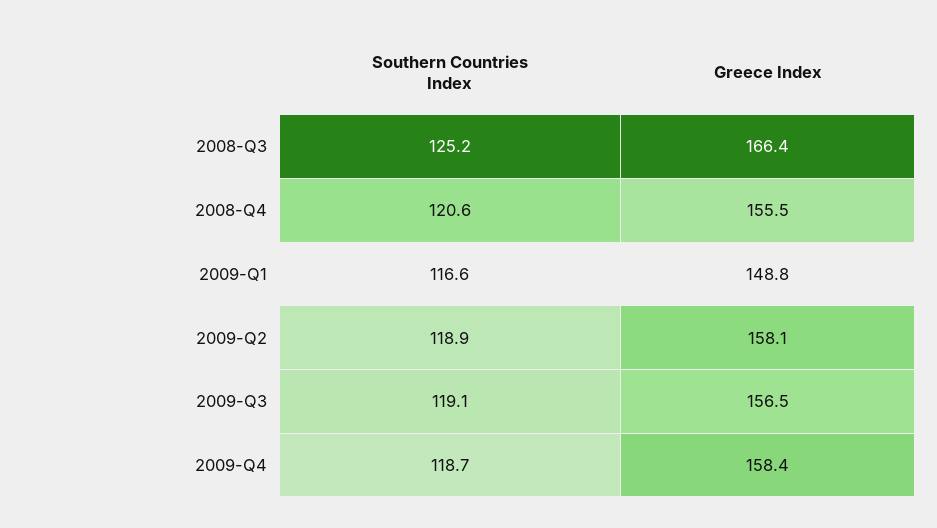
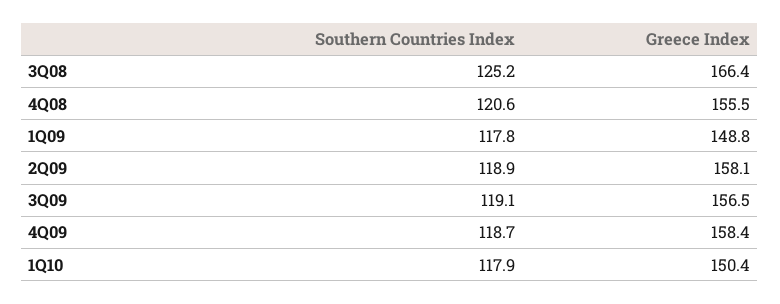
Southern Countries Index, 2009-Q1: 116.6 -> 117.8
Southern Countries Index, 1Q10: none -> 117.9
Greece Index, 1Q10: none -> 150.4

